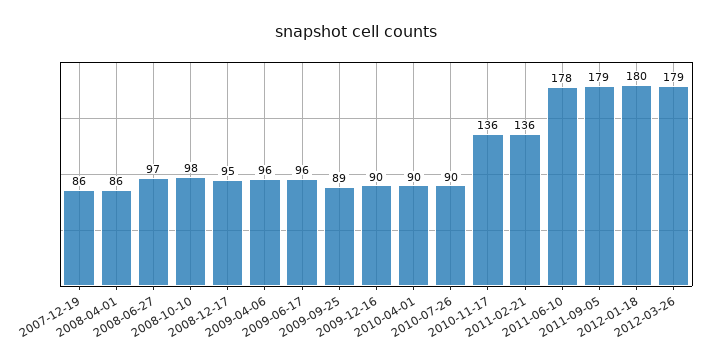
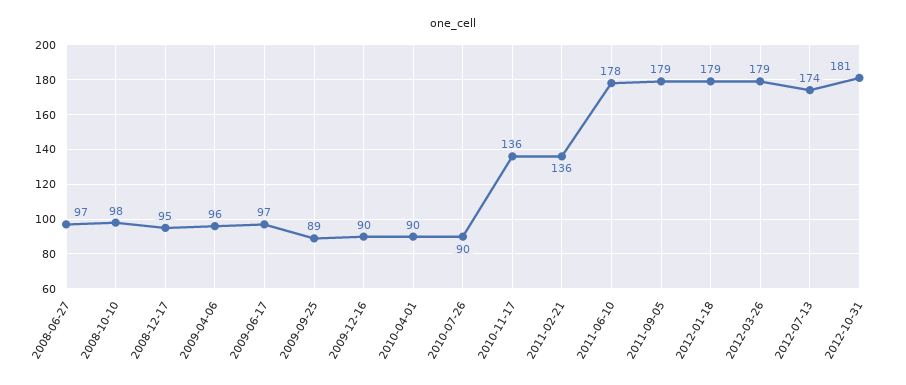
2007-12-19: 86 -> none
2008-04-01: 86 -> none
2009-06-17: 96 -> 97
2012-01-18: 180 -> 179
2012-07-13: none -> 174
2012-10-31: none -> 181

